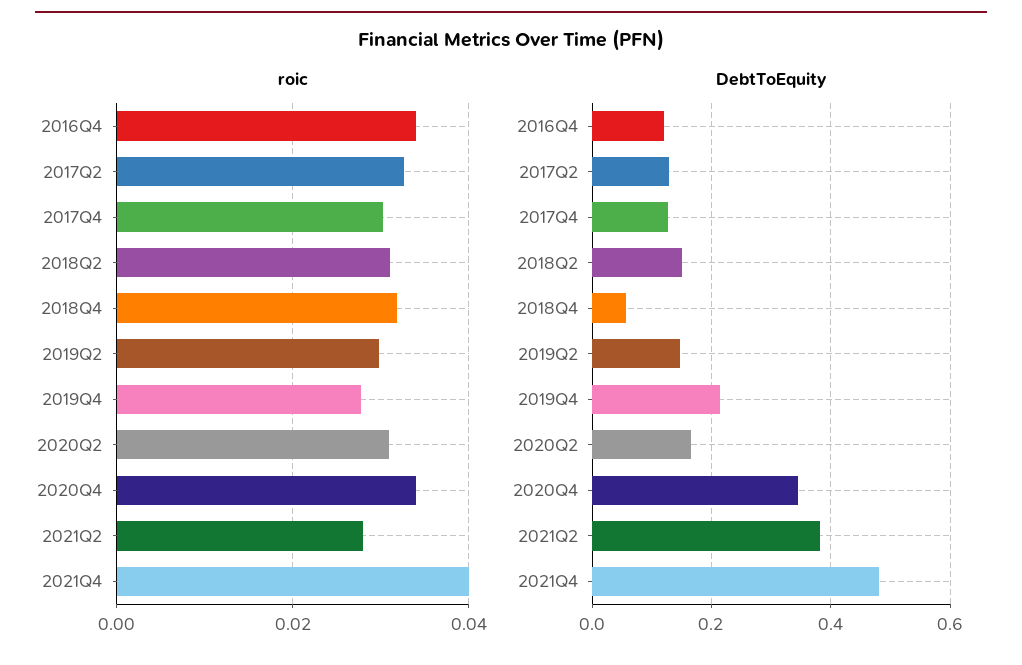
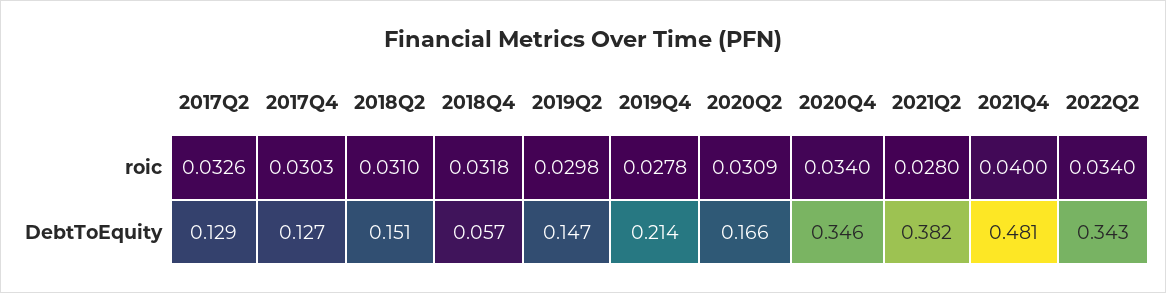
roic, 2016Q4: 0.034 -> none
DebtToEquity, 2016Q4: 0.12 -> none
roic, 2022Q2: none -> 0.034
DebtToEquity, 2022Q2: none -> 0.343

